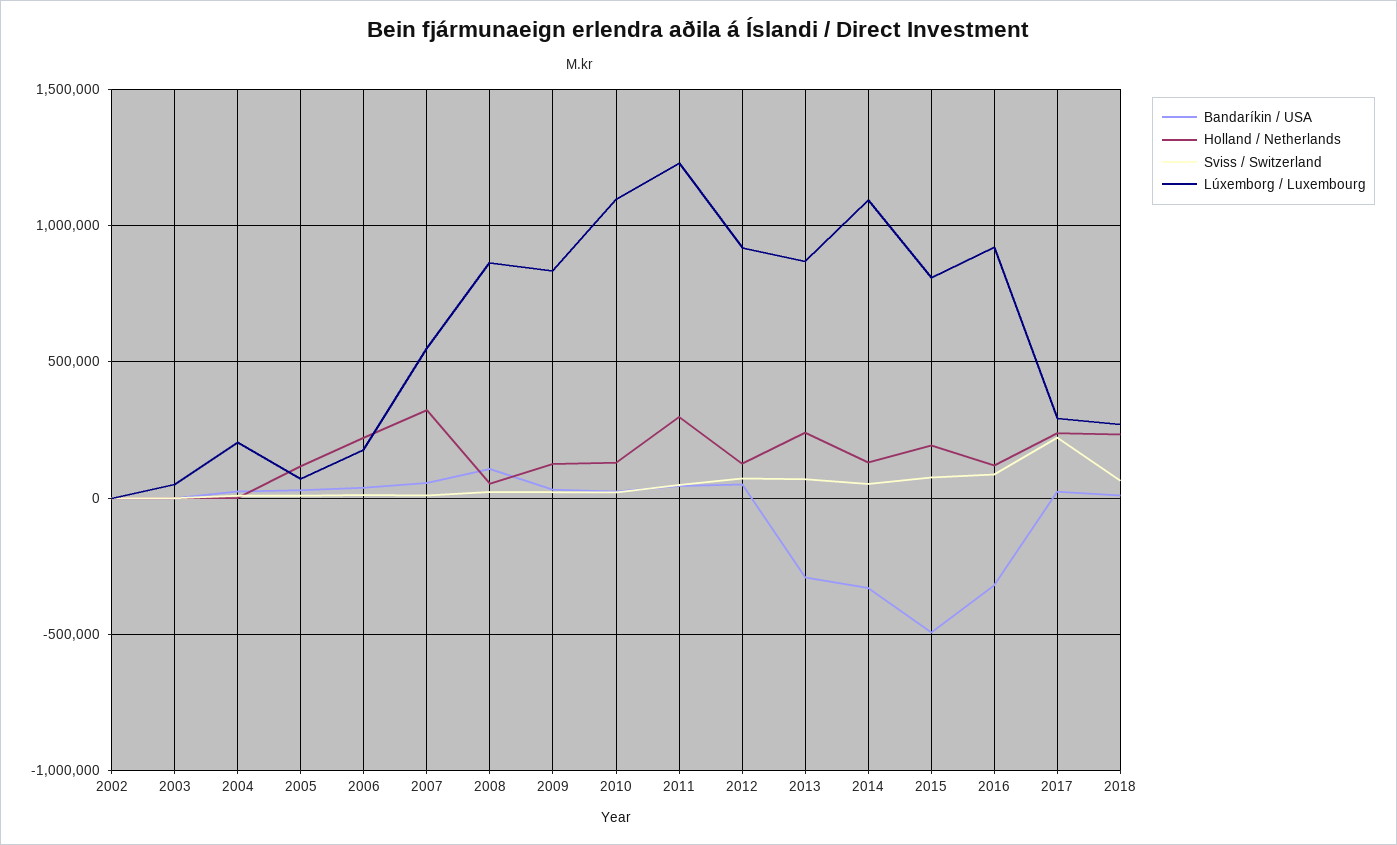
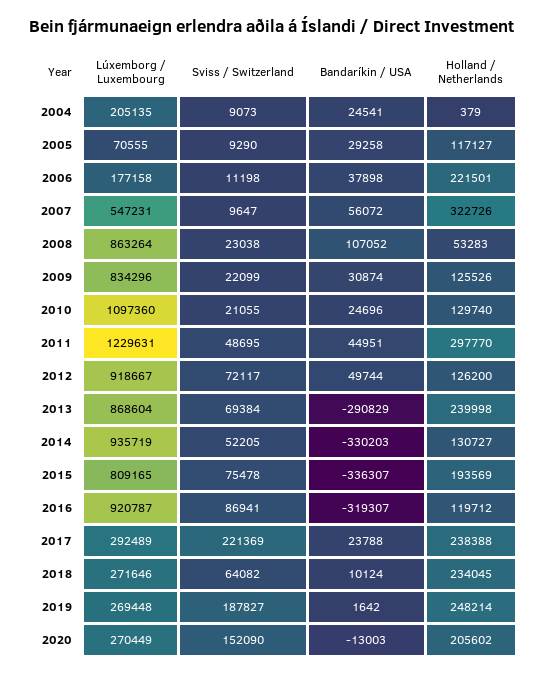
Bandaríkin / USA, 2002: 0 -> none
Holland / Netherlands, 2002: 0 -> none
Sviss / Switzerland, 2002: 0 -> none
Lúxemborg / Luxembourg, 2002: 0 -> none
Bandaríkin / USA, 2003: 0 -> none
Holland / Netherlands, 2003: 0 -> none
Sviss / Switzerland, 2003: 0 -> none
Lúxemborg / Luxembourg, 2003: 50000 -> none
Lúxemborg / Luxembourg, 2014: 1100000 -> 935719
Bandaríkin / USA, 2015: -500000 -> -336307
Lúxemborg / Luxembourg, 2019: none -> 269448
Sviss / Switzerland, 2019: none -> 187827
Bandaríkin / USA, 2019: none -> 1642
Holland / Netherlands, 2019: none -> 248214
Lúxemborg / Luxembourg, 2020: none -> 270449
Sviss / Switzerland, 2020: none -> 152090
Bandaríkin / USA, 2020: none -> -13003
Holland / Netherlands, 2020: none -> 205602

